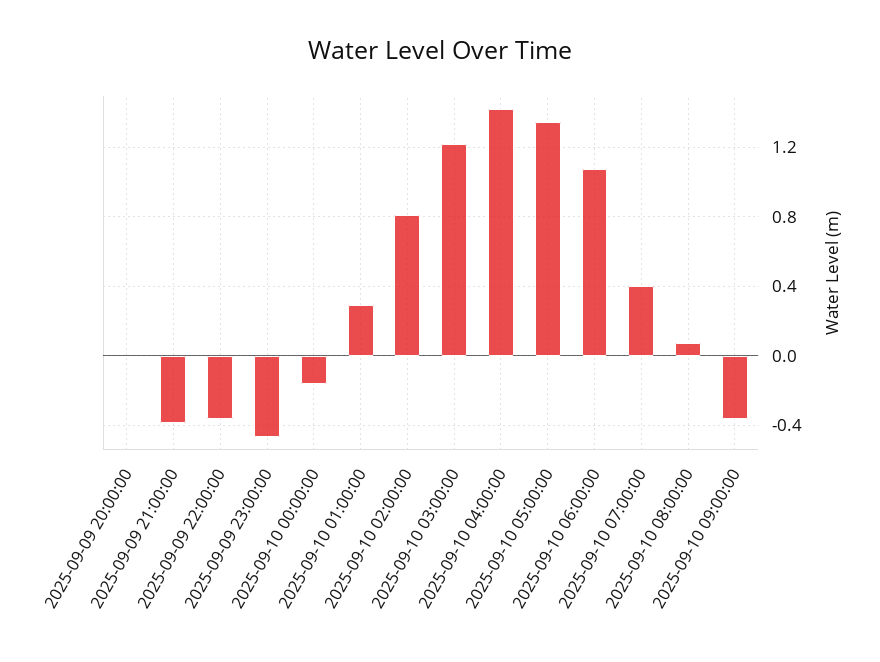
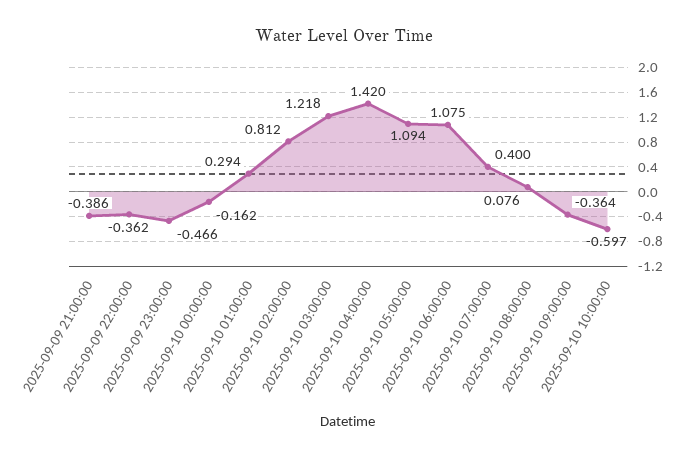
2025-09-09 20:00:00: 0 -> none
2025-09-10 05:00:00: 1.35 -> 1.094
2025-09-10 10:00:00: none -> -0.597

